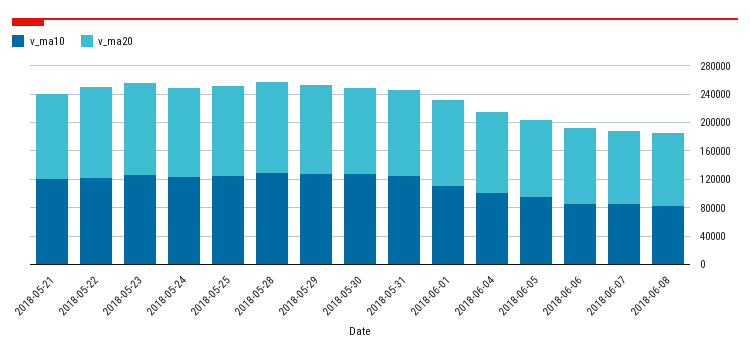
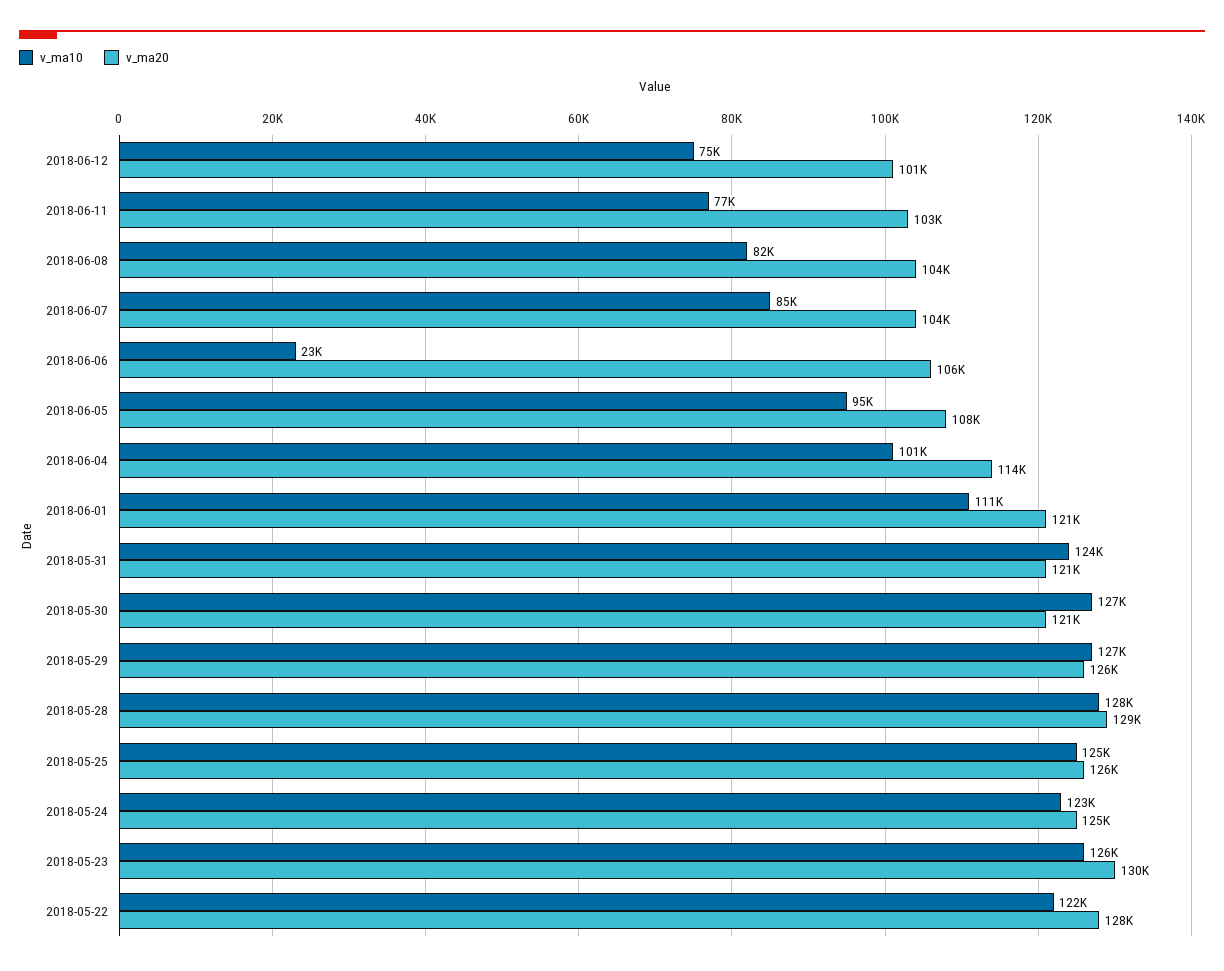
v_ma10, 2018-05-21: 120000 -> none
v_ma20, 2018-05-21: 120000 -> none
v_ma10, 2018-06-06: 80000 -> 23000
v_ma10, 2018-06-12: none -> 75000
v_ma20, 2018-06-12: none -> 101000
v_ma10, 2018-06-11: none -> 77000
v_ma20, 2018-06-11: none -> 103000

